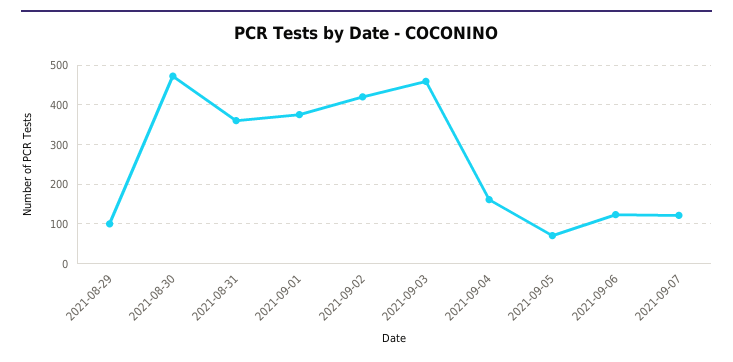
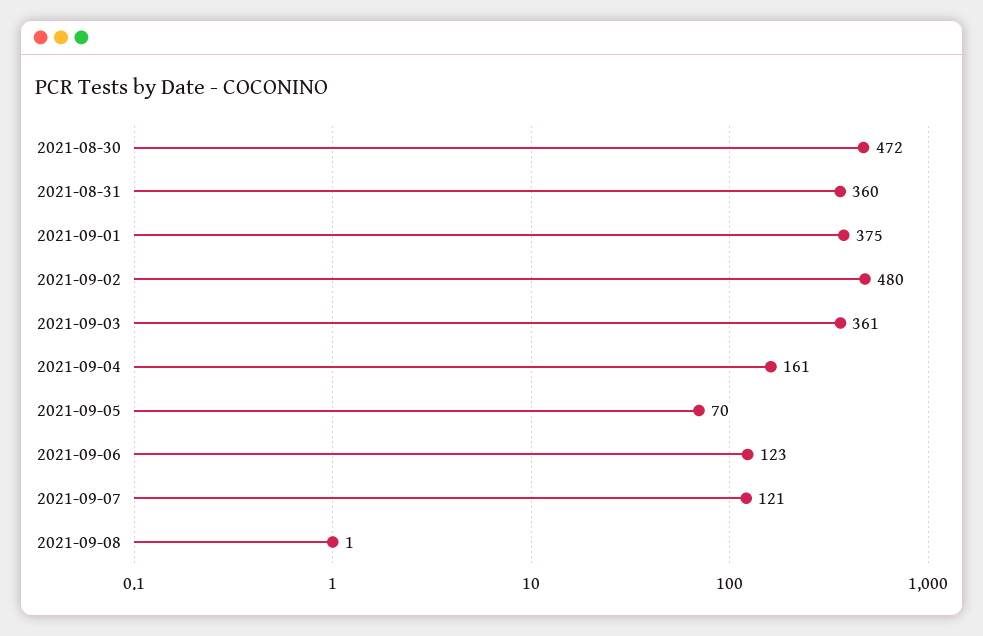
2021-08-29: 100 -> none
2021-09-02: 420 -> 480
2021-09-03: 460 -> 361
2021-09-08: none -> 1

